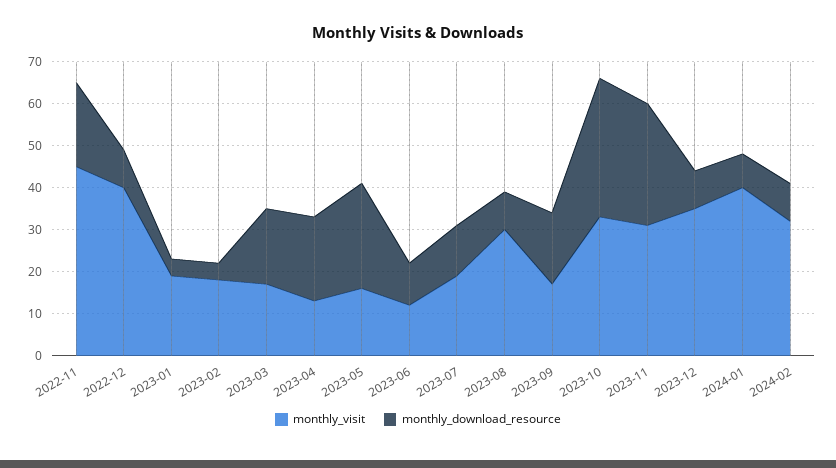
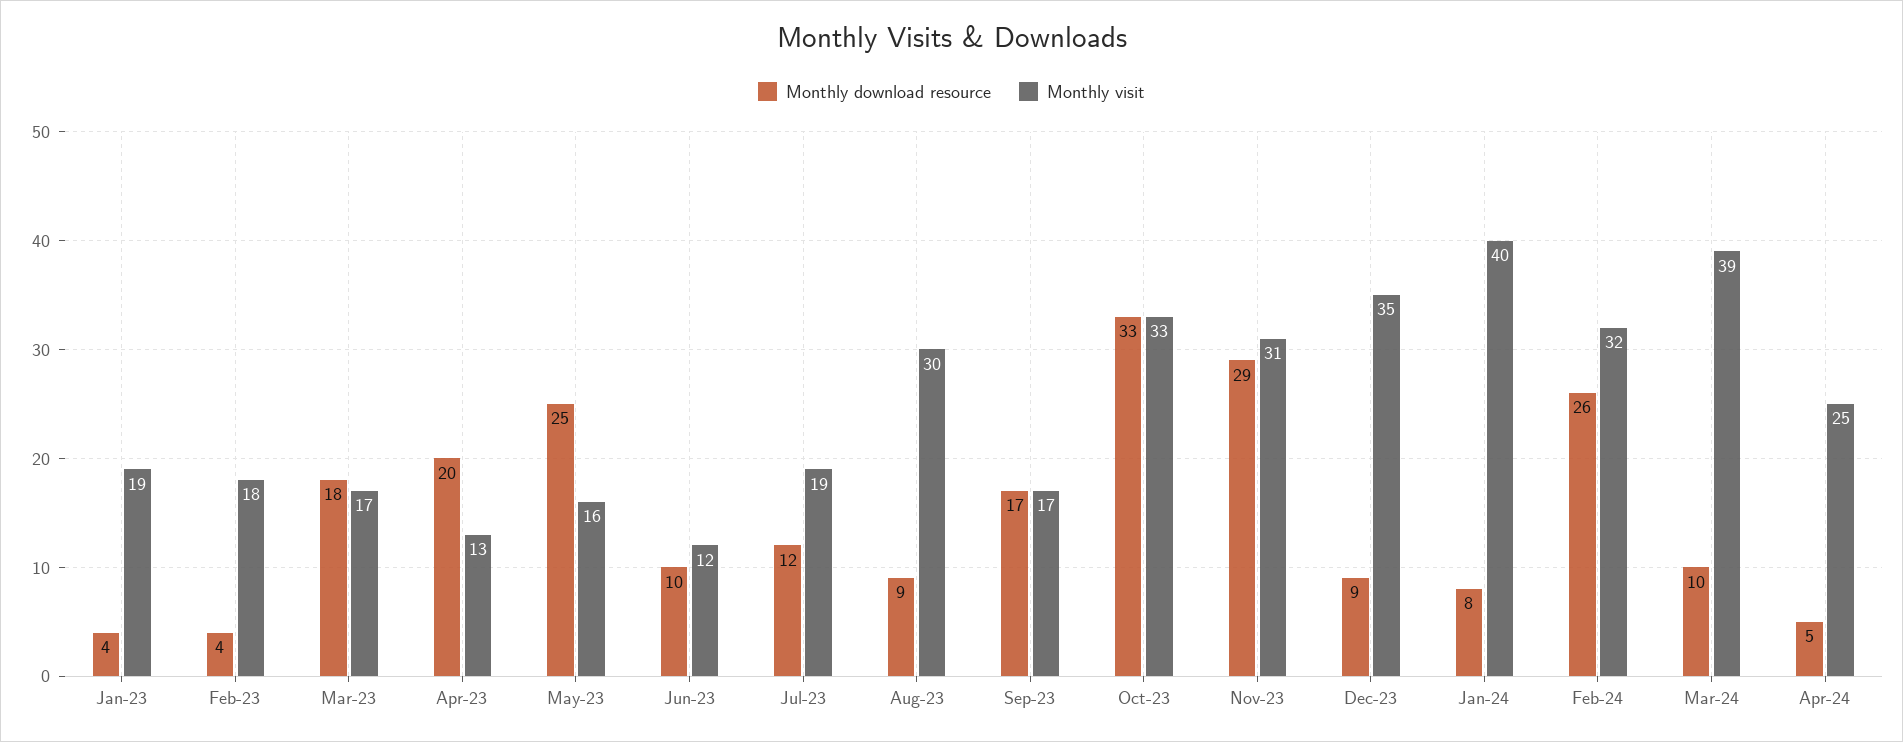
monthly_visit, 2022-11: 45 -> none
monthly_download_resource, 2022-11: 20 -> none
monthly_visit, 2022-12: 40 -> none
monthly_download_resource, 2022-12: 10 -> none
monthly_download_resource, 2024-02: 10 -> 26
monthly_download_resource, Mar-24: none -> 10
monthly_visit, Mar-24: none -> 39
monthly_download_resource, Apr-24: none -> 5
monthly_visit, Apr-24: none -> 25

